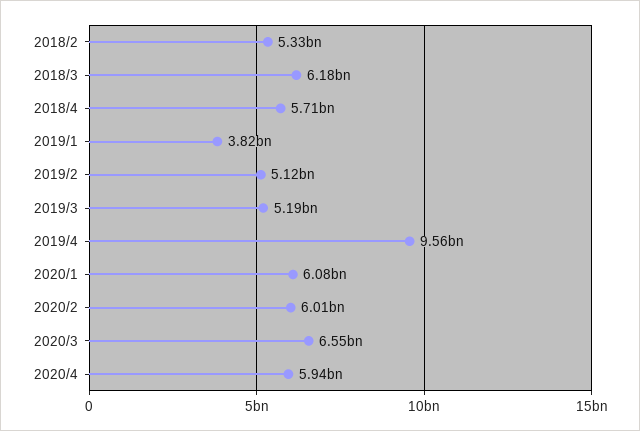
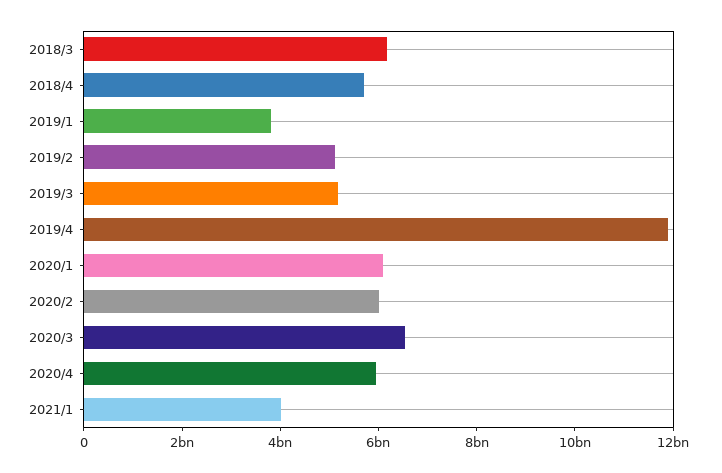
2018/2: 5330000000 -> none
2019/4: 9560000000 -> 12000000000
2021/1: none -> 4000000000

